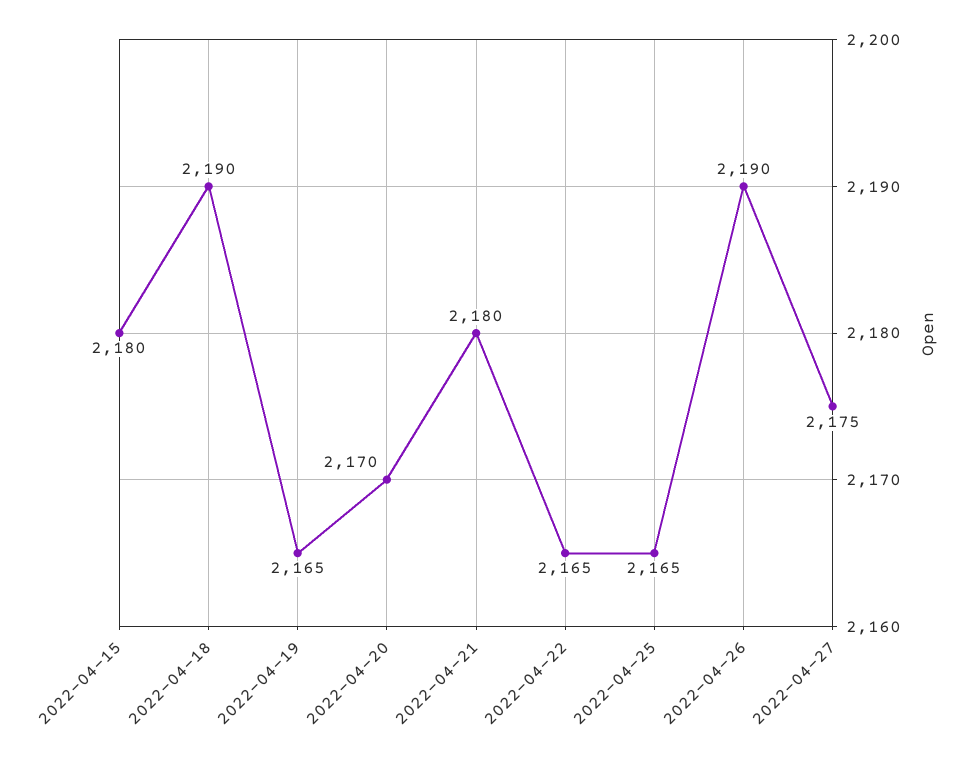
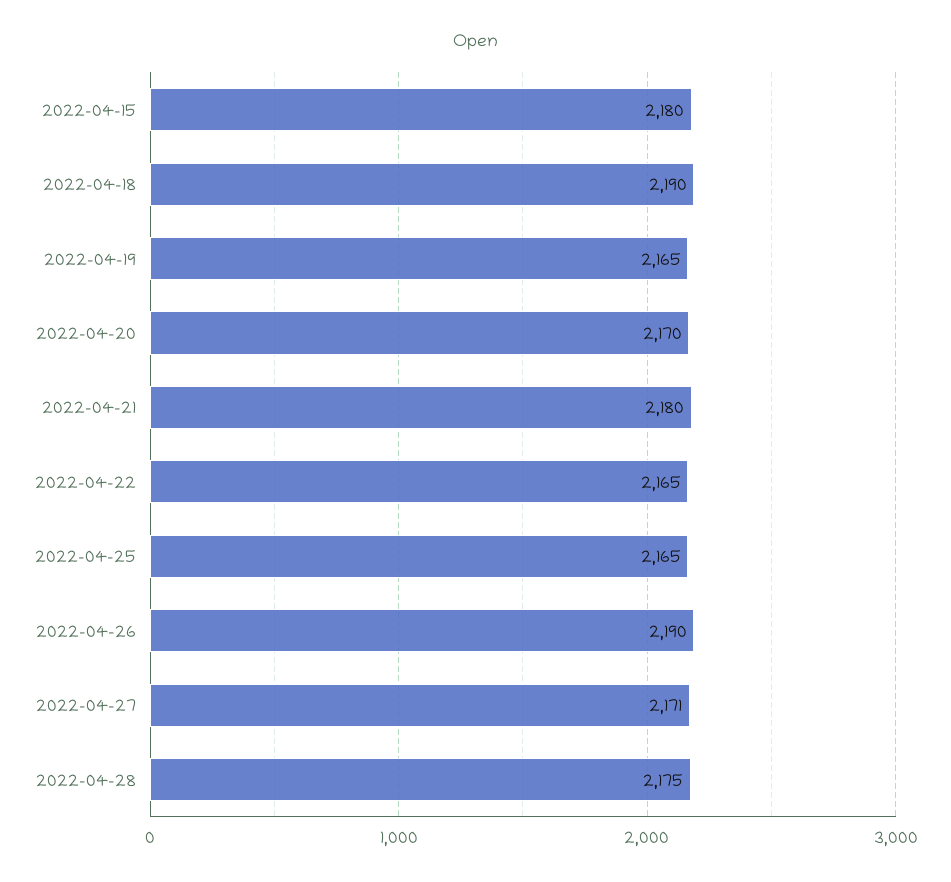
2022-04-27: 2175 -> 2171
2022-04-28: none -> 2175

